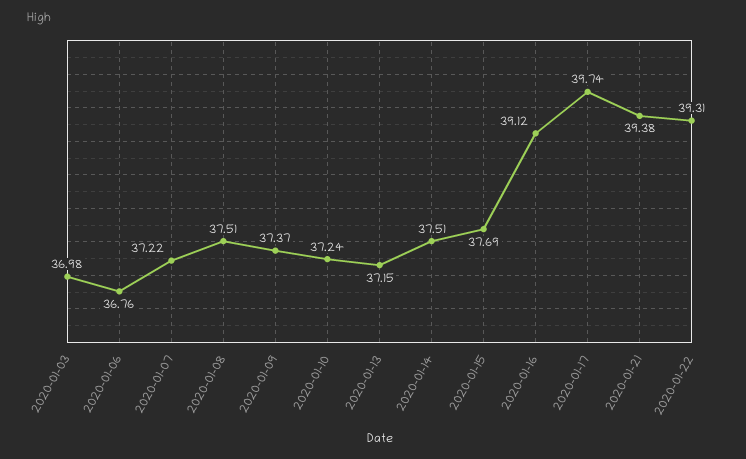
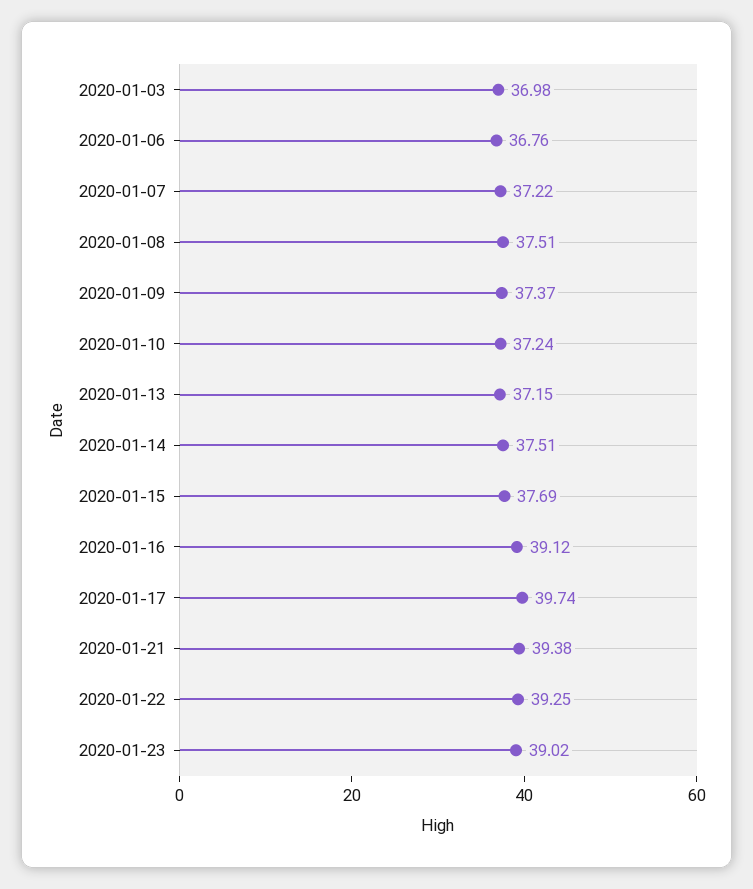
2020-01-22: 39.31 -> 39.25
2020-01-23: none -> 39.02

